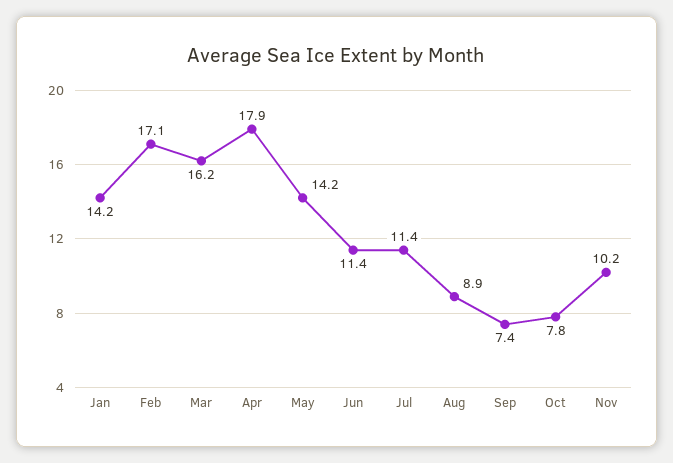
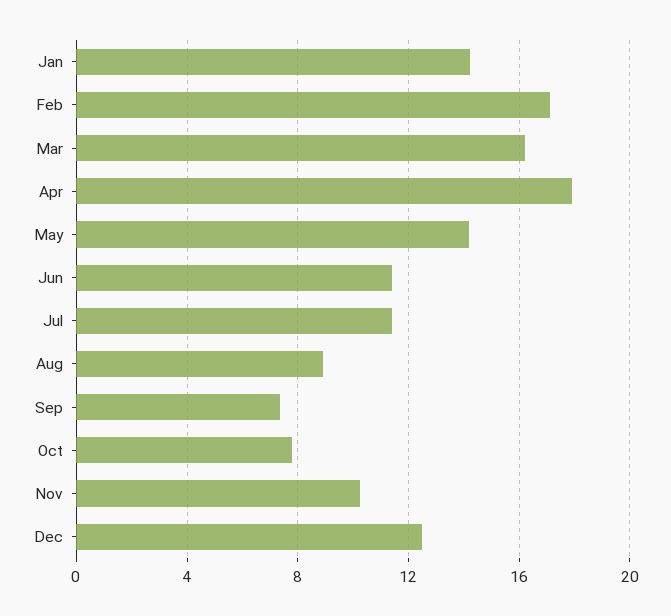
Dec: none -> 12.5

